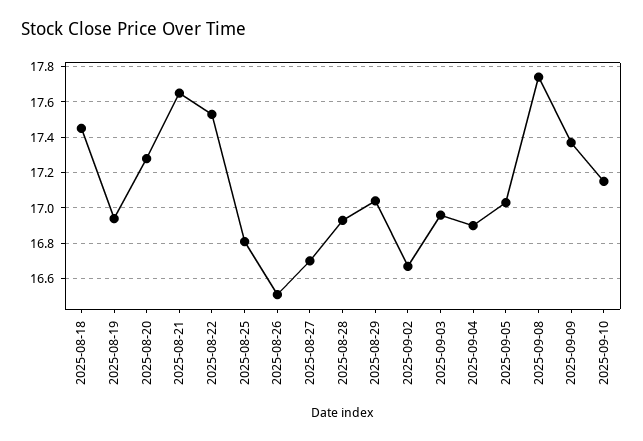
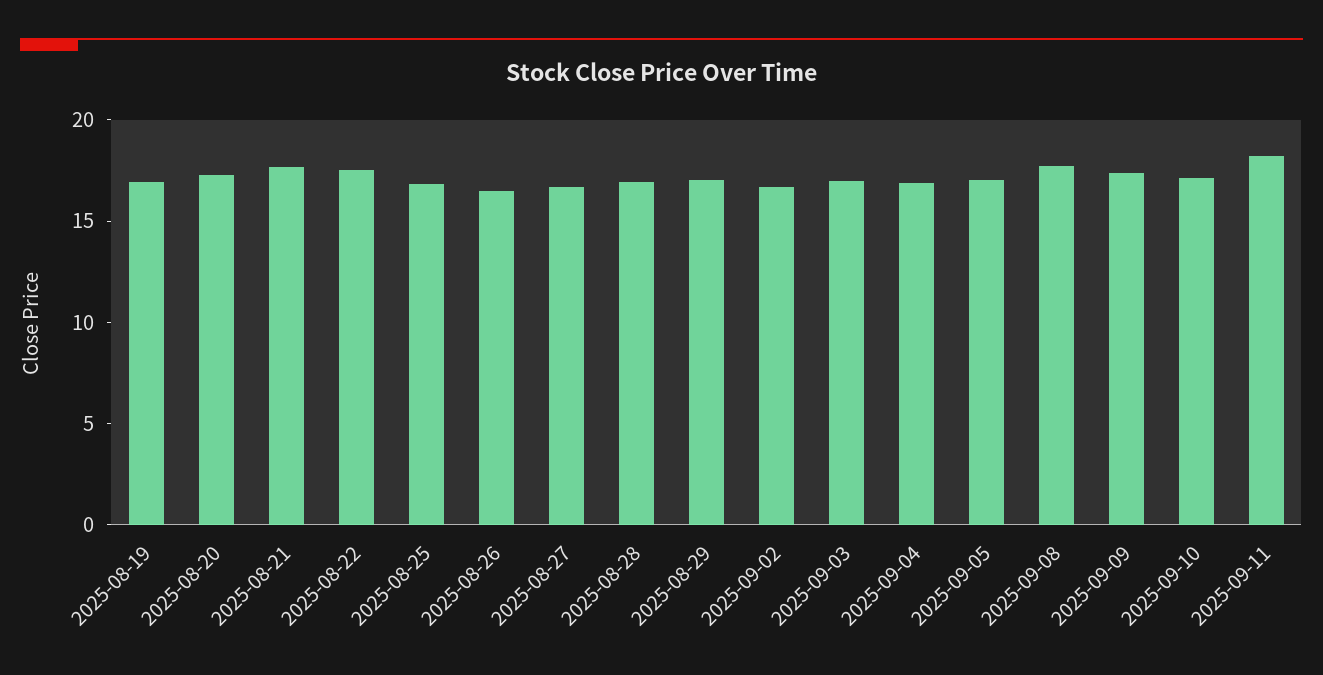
2025-08-18: 17.45 -> none
2025-09-11: none -> 18

